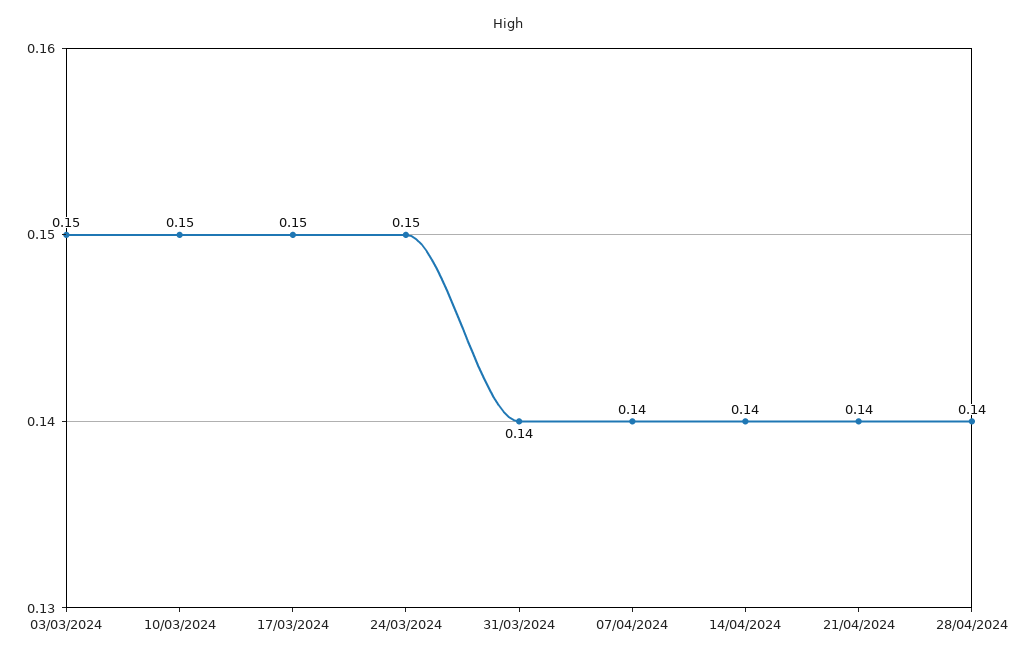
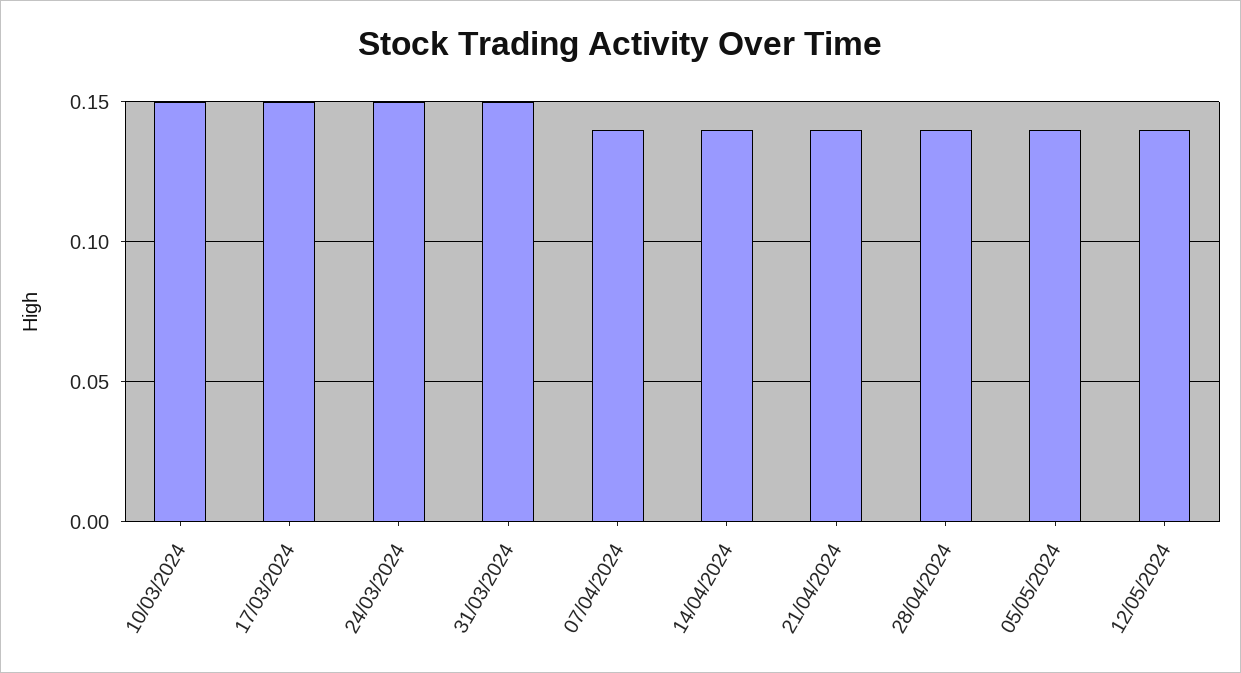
03/03/2024: 0.15 -> none
31/03/2024: 0.14 -> 0.15
05/05/2024: none -> 0.14
12/05/2024: none -> 0.14

